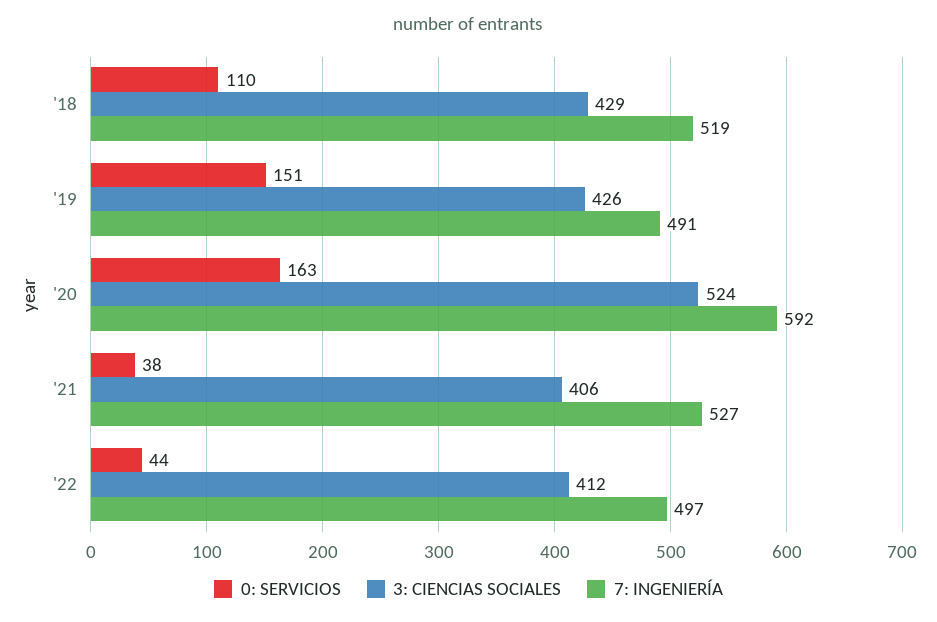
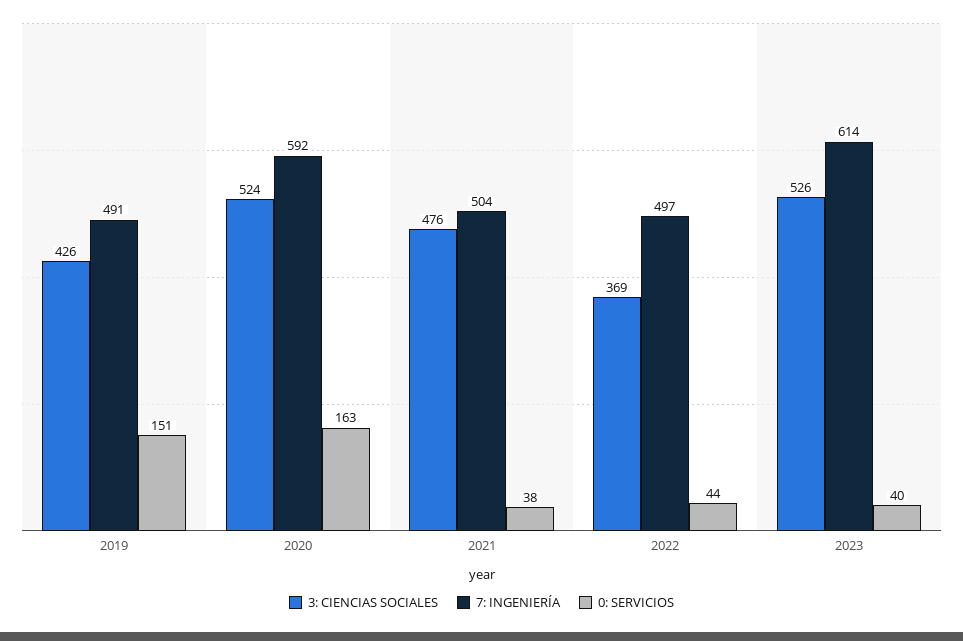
0: SERVICIOS, '18: 110 -> none
3: CIENCIAS SOCIALES, '18: 429 -> none
7: INGENIERÍA, '18: 519 -> none
3: CIENCIAS SOCIALES, '21: 406 -> 476
7: INGENIERÍA, '21: 527 -> 504
3: CIENCIAS SOCIALES, '22: 412 -> 369
3: CIENCIAS SOCIALES, 2023: none -> 526
7: INGENIERÍA, 2023: none -> 614
0: SERVICIOS, 2023: none -> 40

